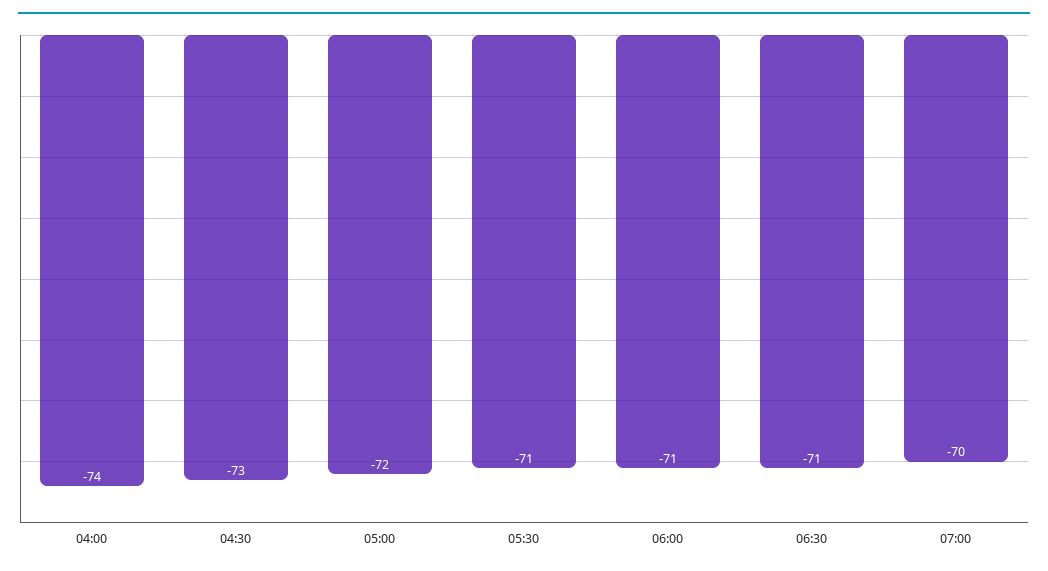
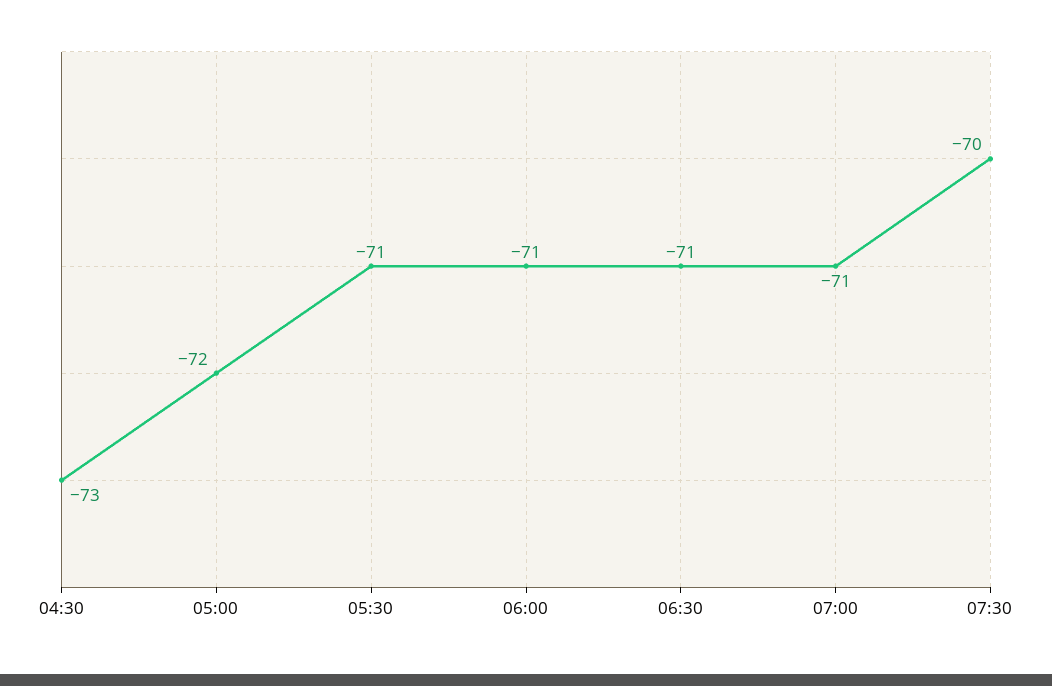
04:00: -74 -> none
07:00: -70 -> -71
07:30: none -> -70

